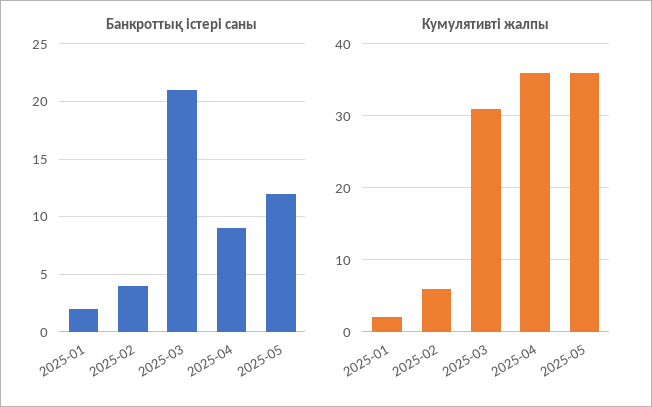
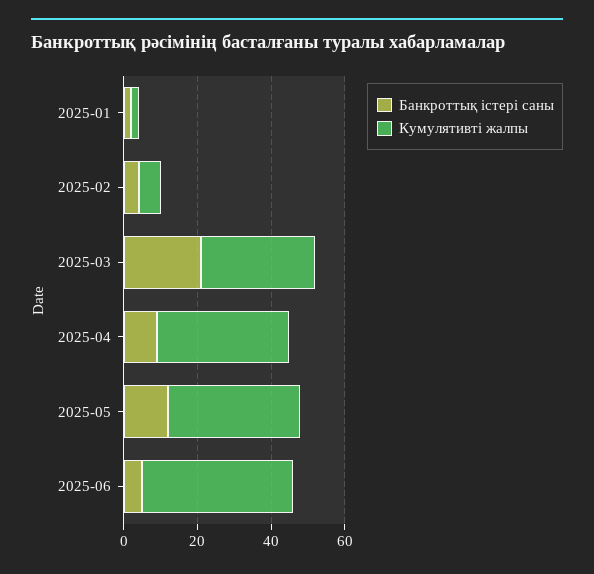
Банкроттық істері саны, 2025-06: none -> 5
Кумулятивті жалпы, 2025-06: none -> 40

